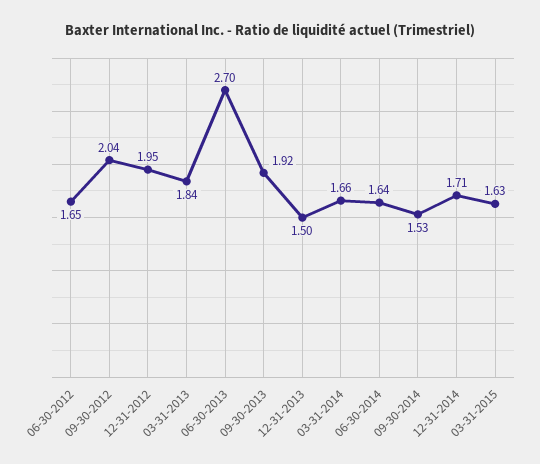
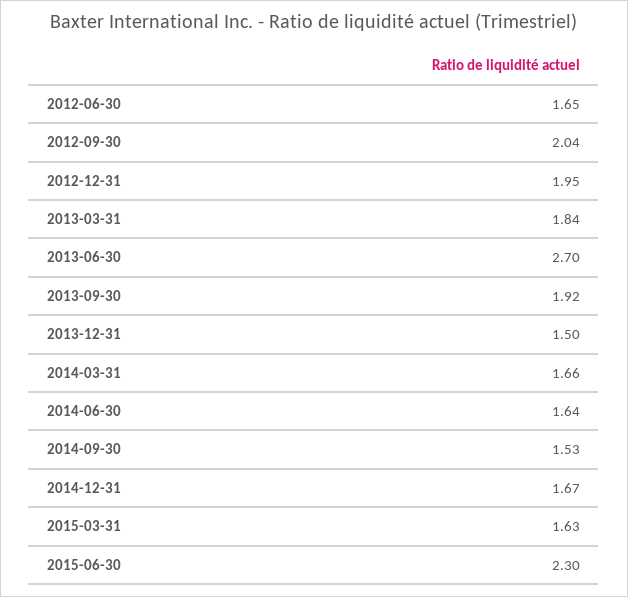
12-31-2014: 1.71 -> 1.67
2015-06-30: none -> 2.3

